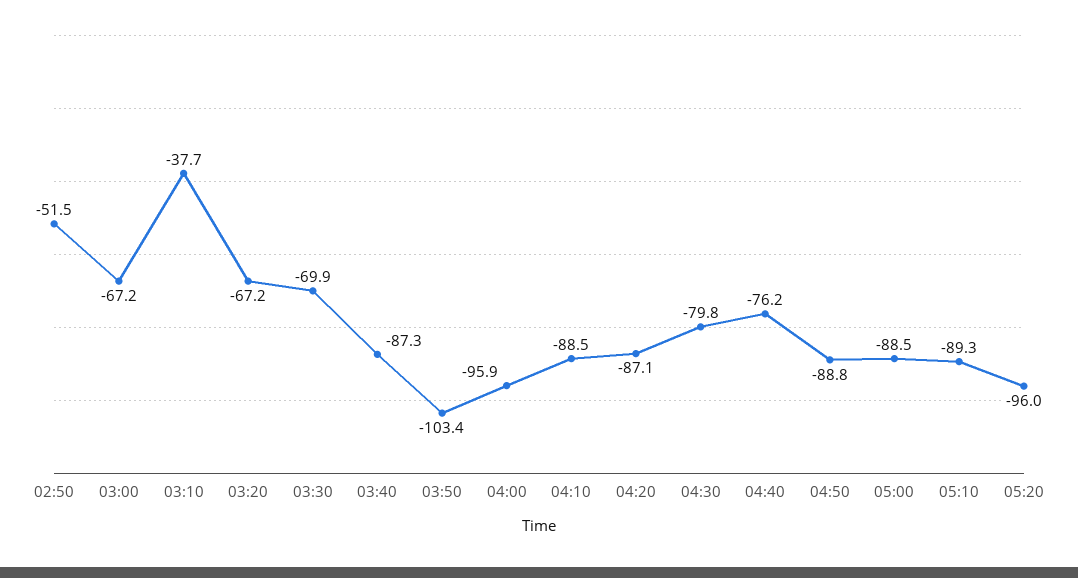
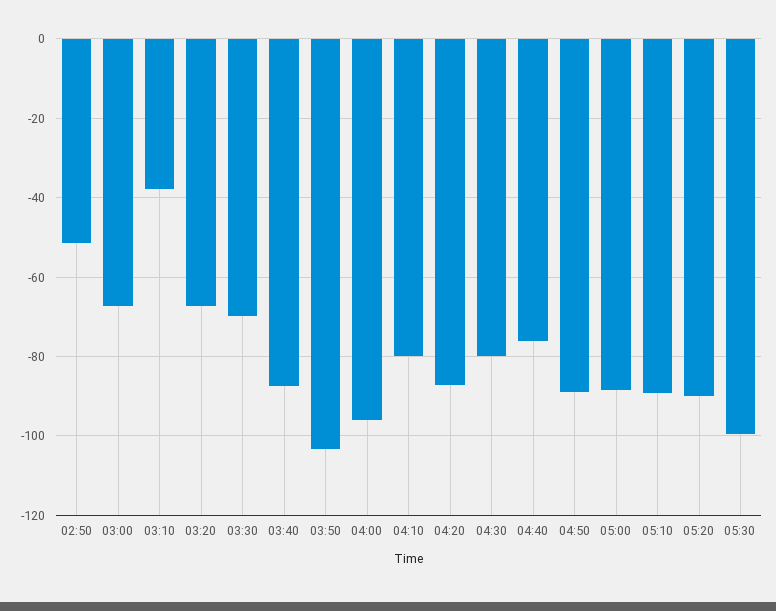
04:10: -88.5 -> -80
05:20: -96 -> -90
05:30: none -> -100

